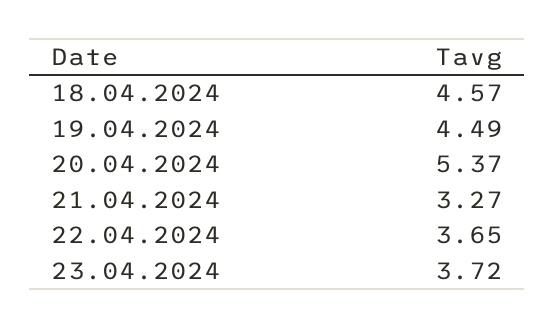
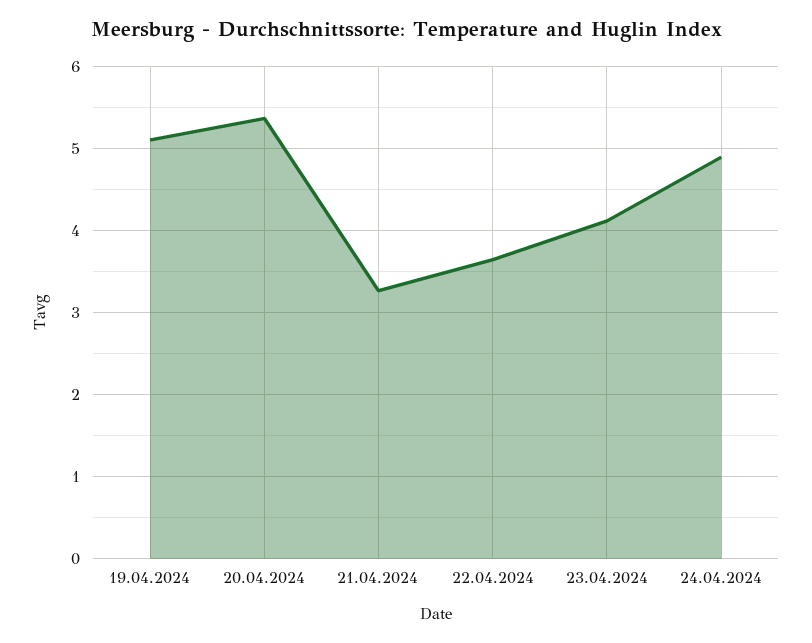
18.04.2024: 4.57 -> none
19.04.2024: 4.49 -> 5.1
23.04.2024: 3.72 -> 4.1
24.04.2024: none -> 4.9

